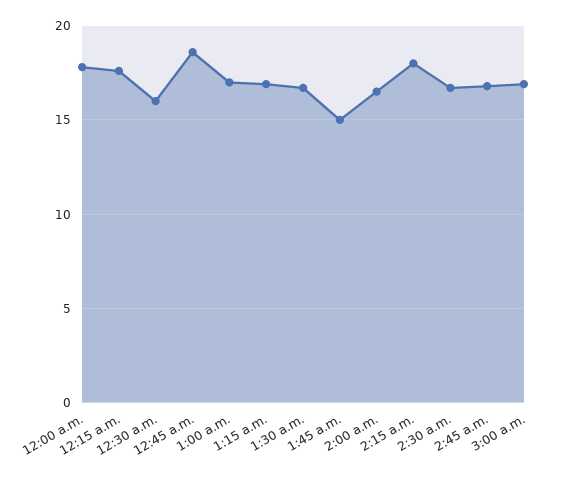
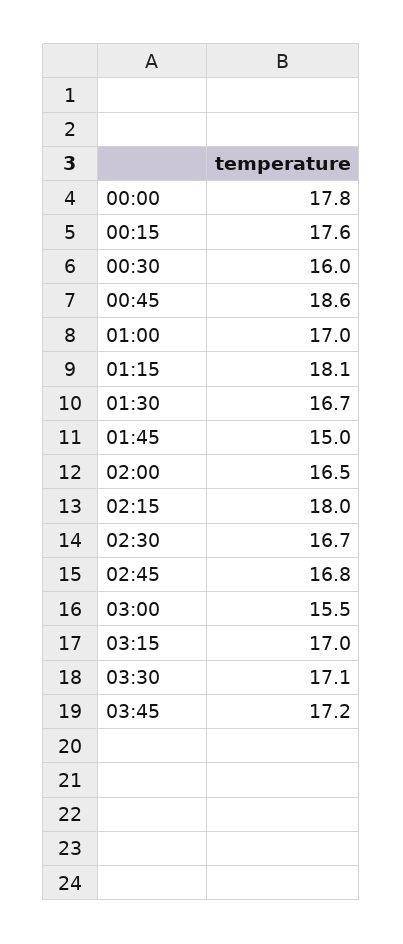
1:15 a.m.: 17 -> 18.1
3:00 a.m.: 17 -> 15.5
03:15: none -> 17
03:30: none -> 17.1
03:45: none -> 17.2

